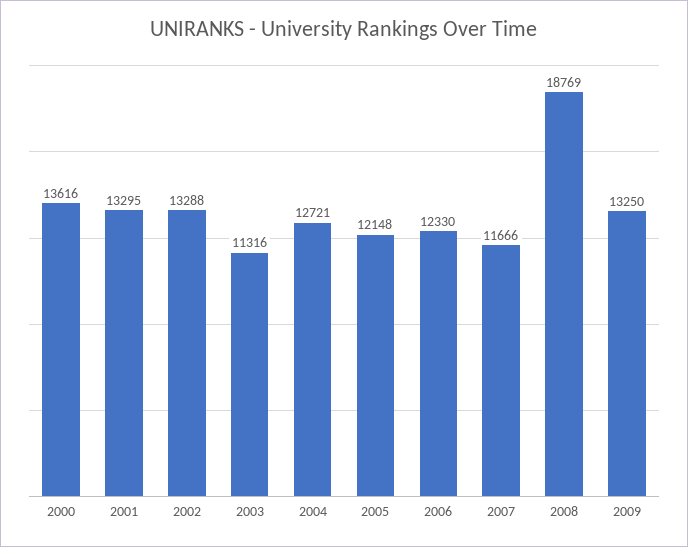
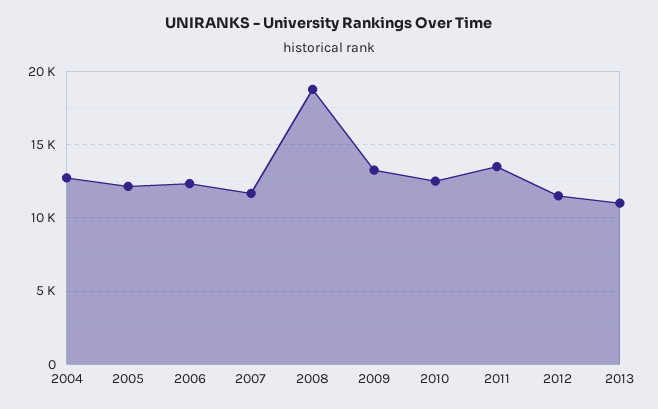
2000: 13616 -> none
2001: 13295 -> none
2002: 13288 -> none
2003: 11316 -> none
2010: none -> 12500
2011: none -> 13500
2012: none -> 11500
2013: none -> 11000

